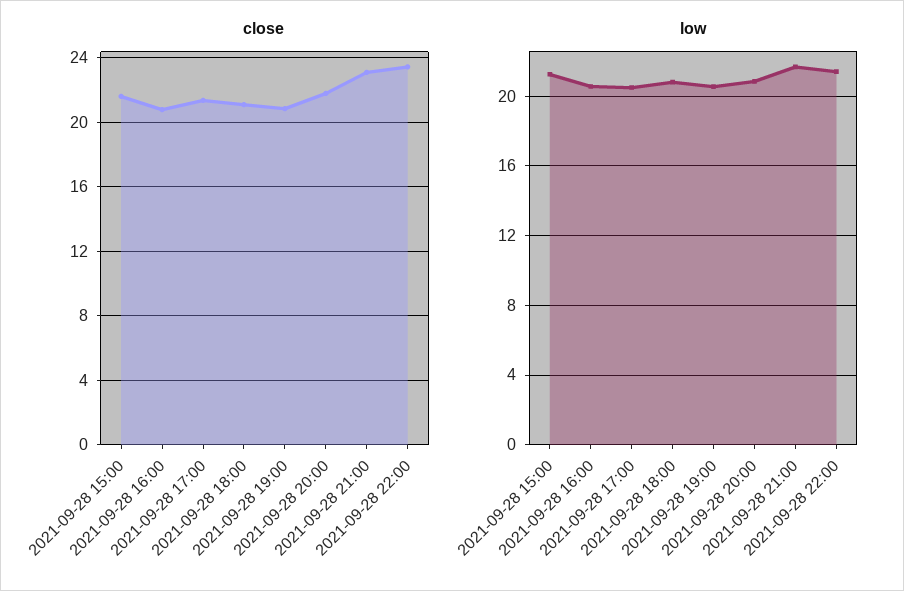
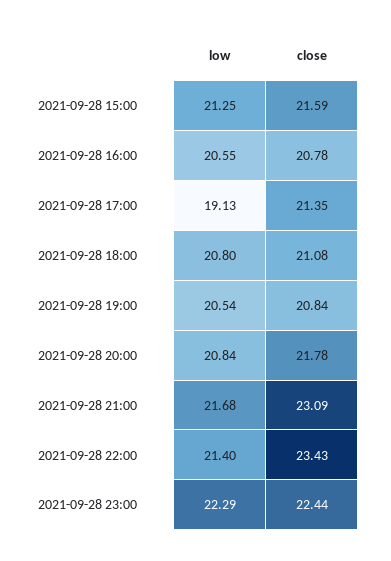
low, 2021-09-28 17:00: 20.5 -> 19.13
low, 2021-09-28 23:00: none -> 22.29
close, 2021-09-28 23:00: none -> 22.44

